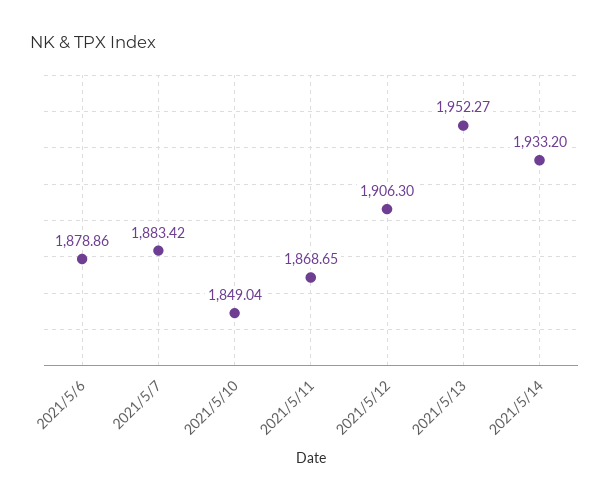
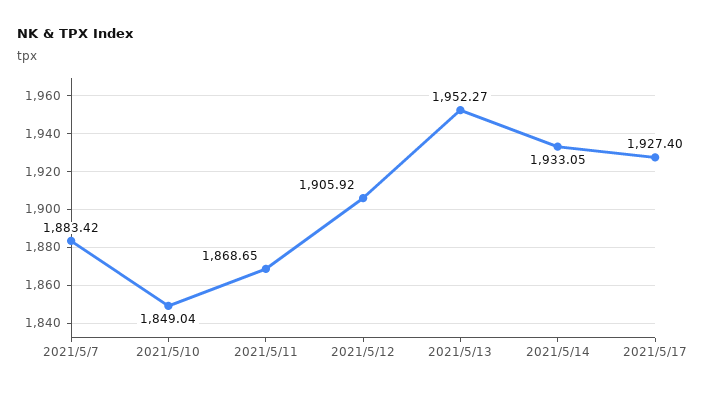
2021/5/6: 1878.86 -> none
2021/5/12: 1906.3 -> 1905.92
2021/5/14: 1933.2 -> 1933.05
2021/5/17: none -> 1927.4

